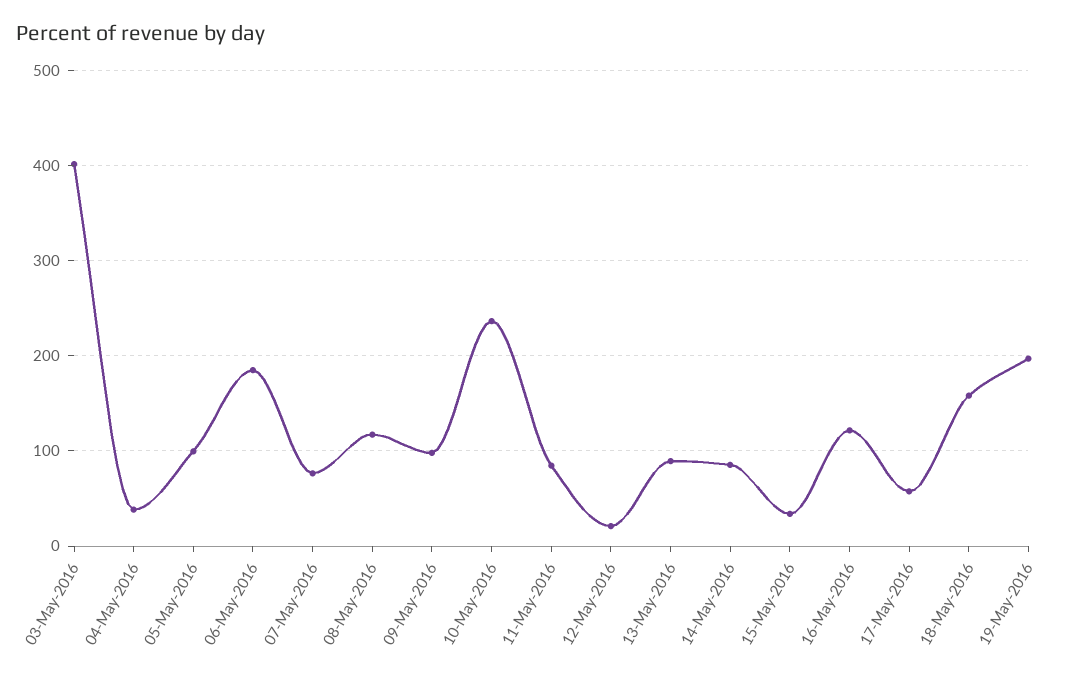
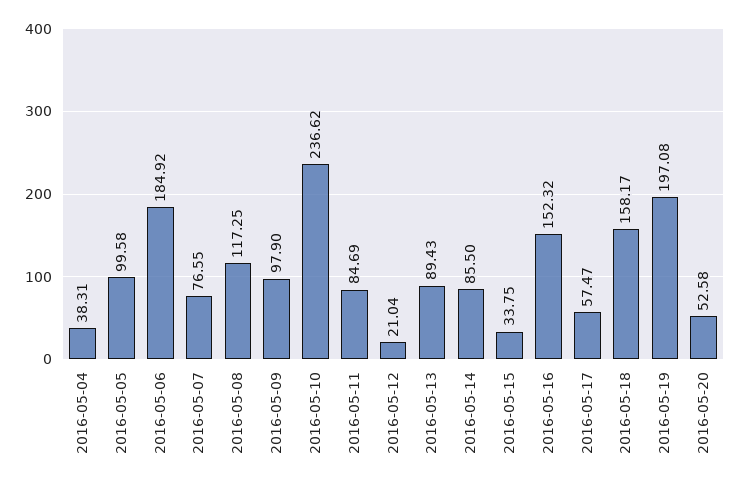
03-May-2016: 400 -> none
16-May-2016: 120 -> 152.32
2016-05-20: none -> 52.58

